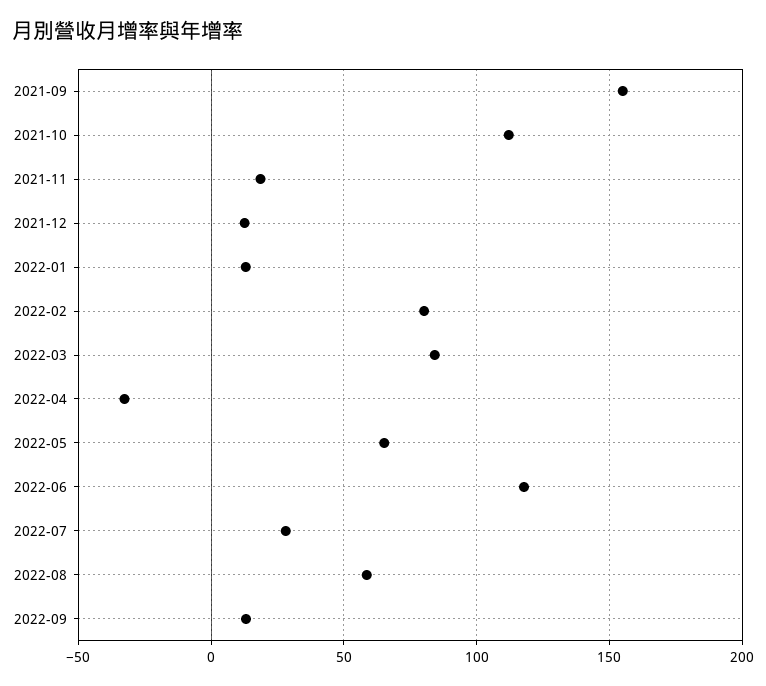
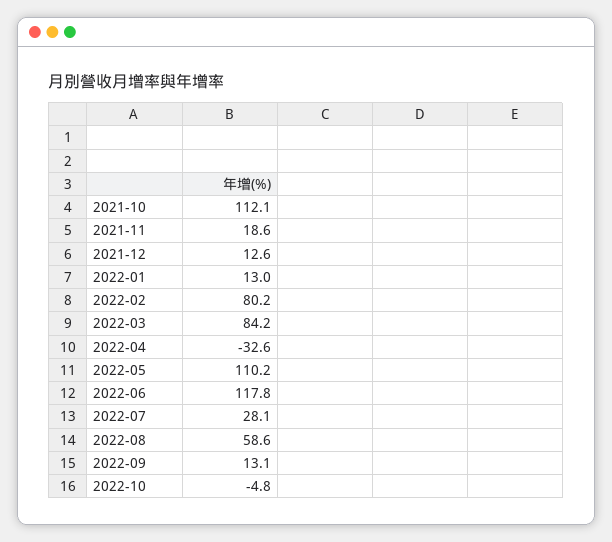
2021-09: 155 -> none
2022-05: 65 -> 110.2
2022-10: none -> -4.8

